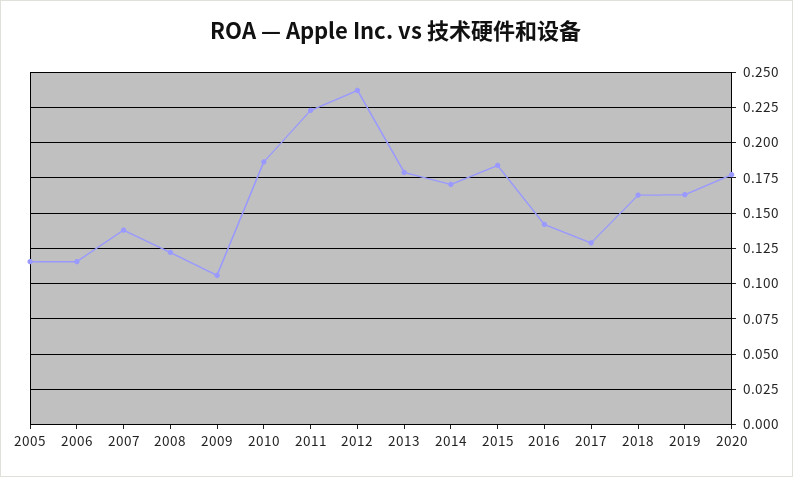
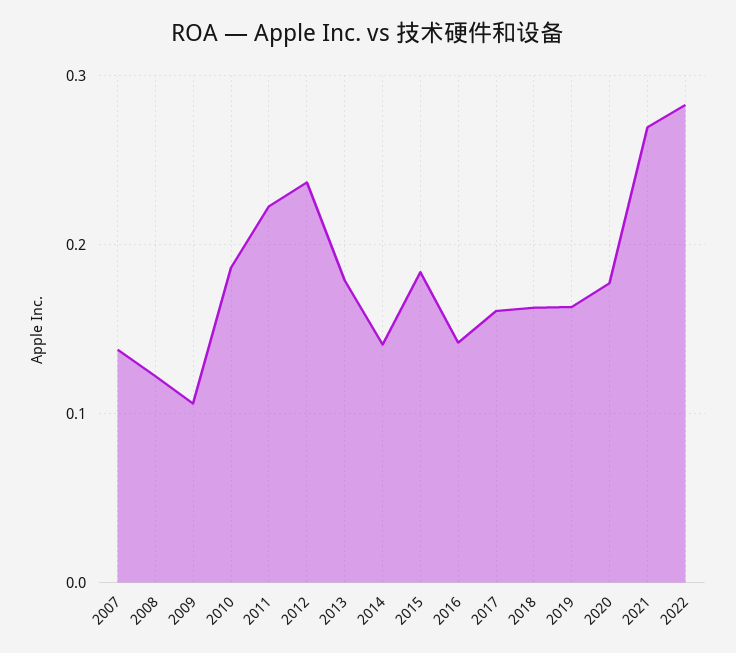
2005: 0.115 -> none
2006: 0.115 -> none
2014: 0.17 -> 0.14
2017: 0.13 -> 0.16
2021: none -> 0.27
2022: none -> 0.28

